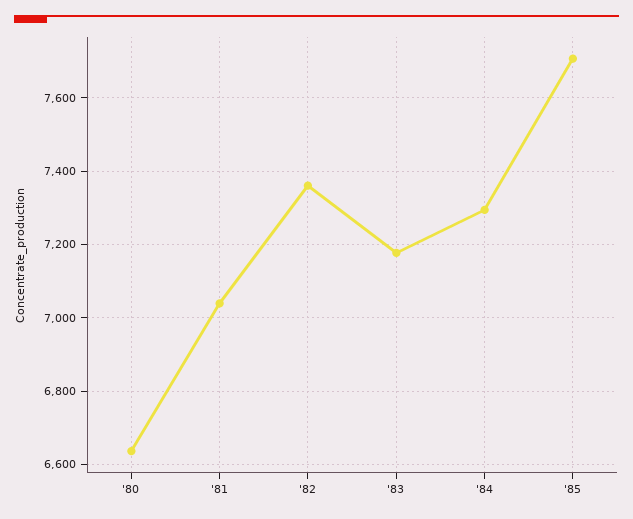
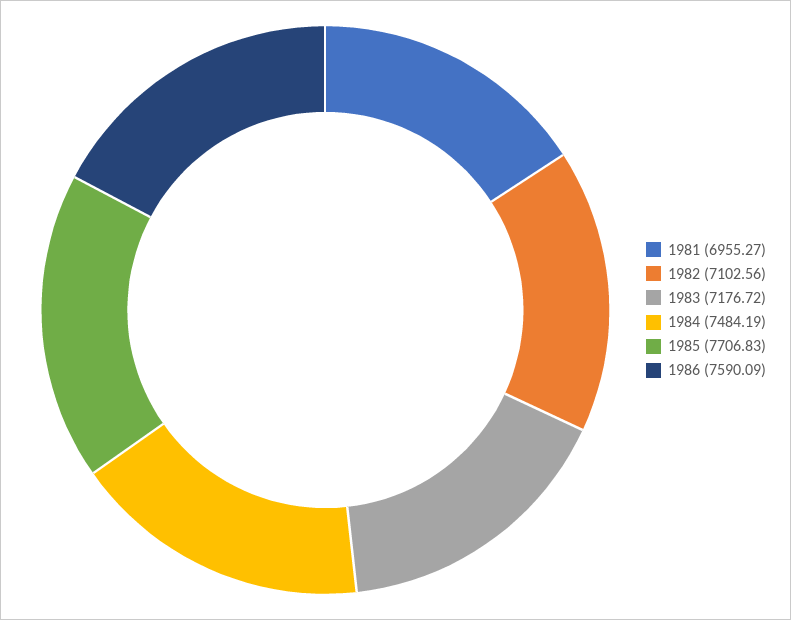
'80: 6640 -> none
'81: 7040 -> 6955.27
'82: 7360 -> 7102.56
'84: 7300 -> 7484.19
1986: none -> 7590.09

